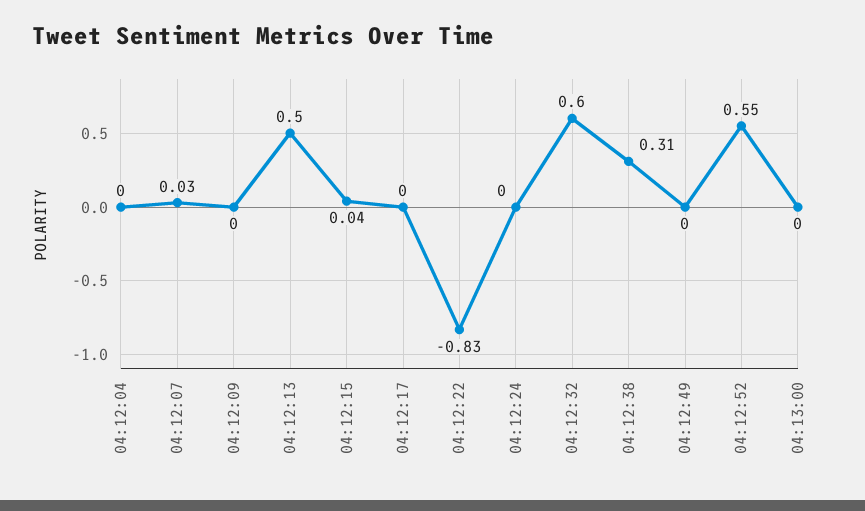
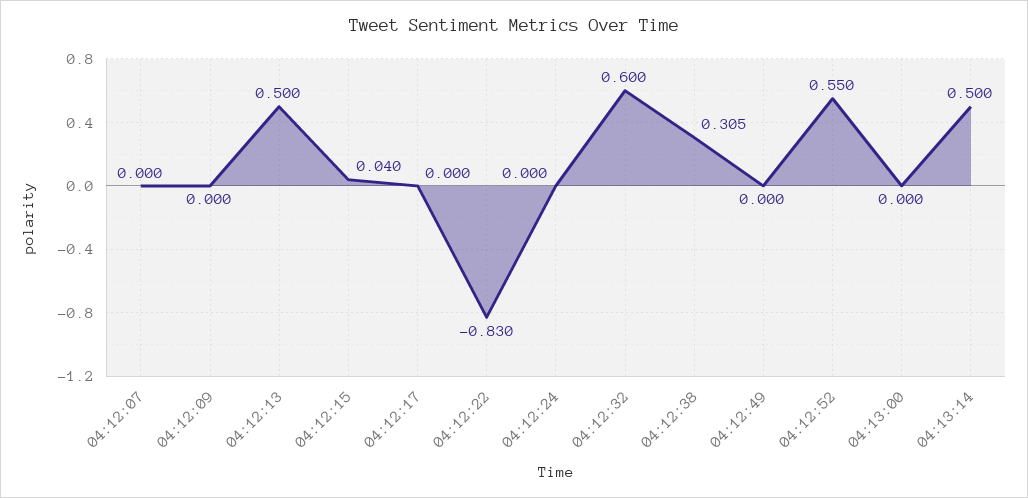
04:12:04: 0 -> none
04:12:07: 0.03 -> 0
04:13:14: none -> 0.5

